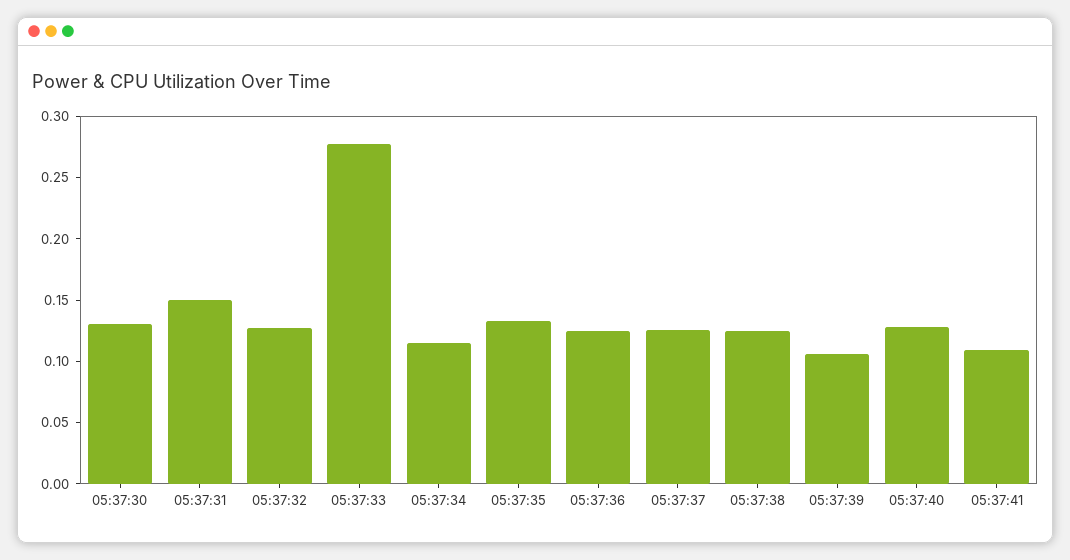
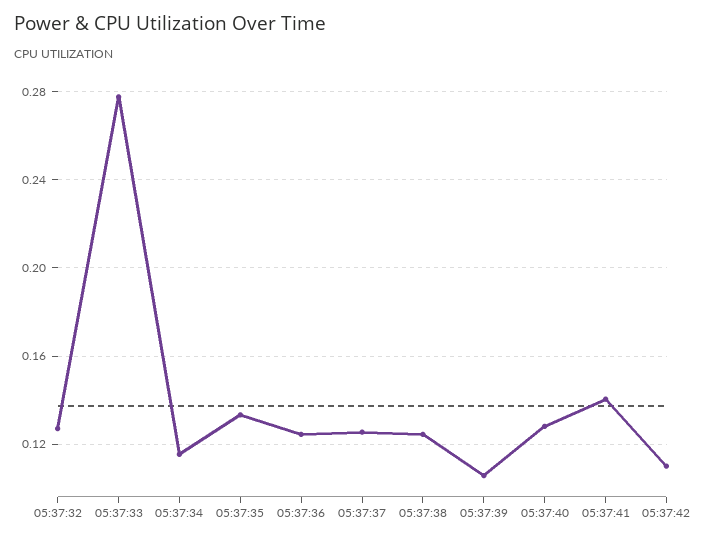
05:37:30: 0.13 -> none
05:37:31: 0.15 -> none
05:37:41: 0.11 -> 0.14
05:37:42: none -> 0.11

